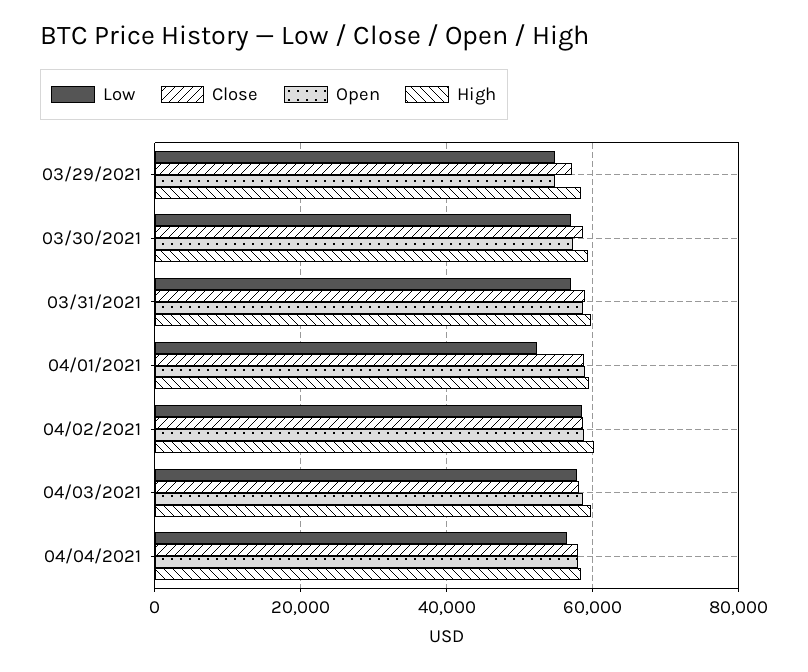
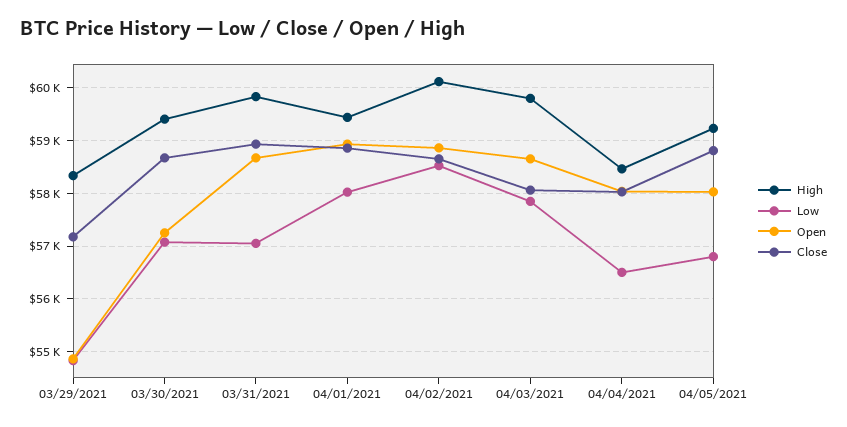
Low, 04/01/2021: 52000 -> 58000
High, 04/05/2021: none -> 59200
Low, 04/05/2021: none -> 56800
Open, 04/05/2021: none -> 58000
Close, 04/05/2021: none -> 58800

